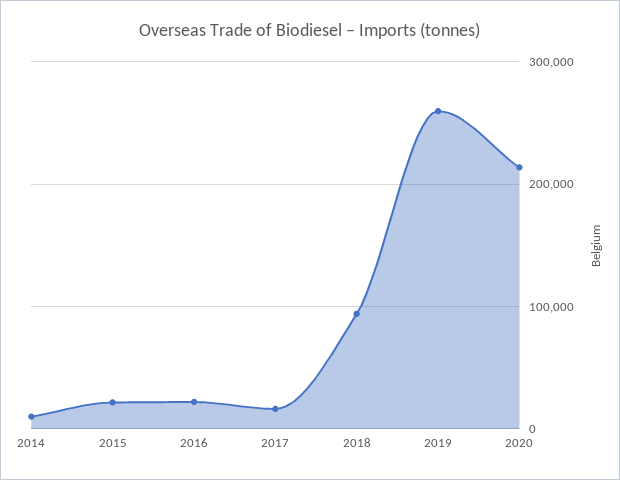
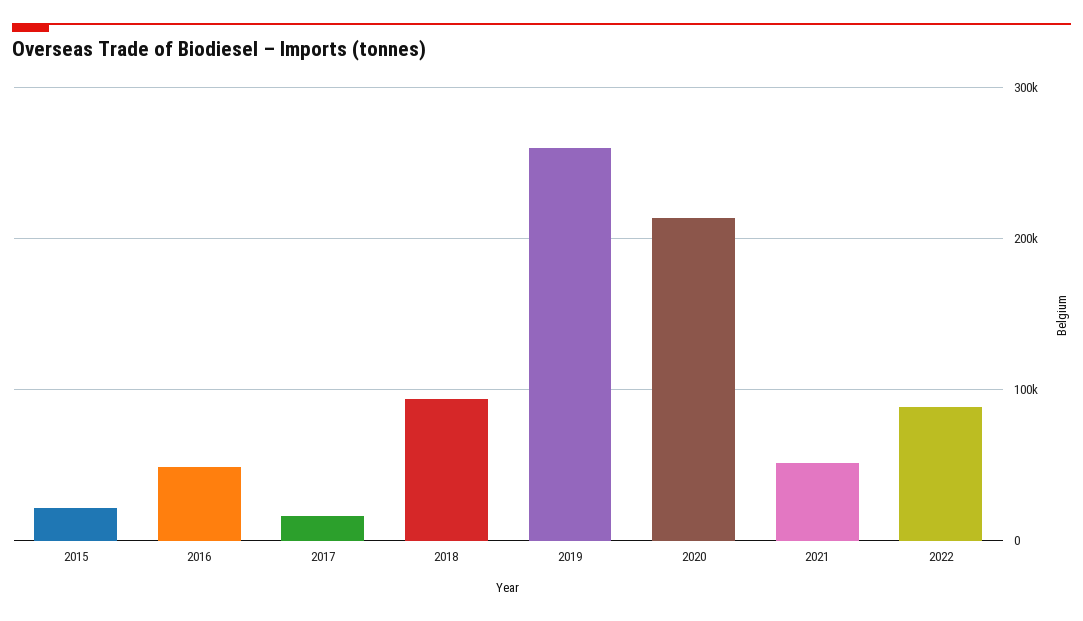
2014: 10000 -> none
2016: 20000 -> 50000
2021: none -> 50000
2022: none -> 90000

